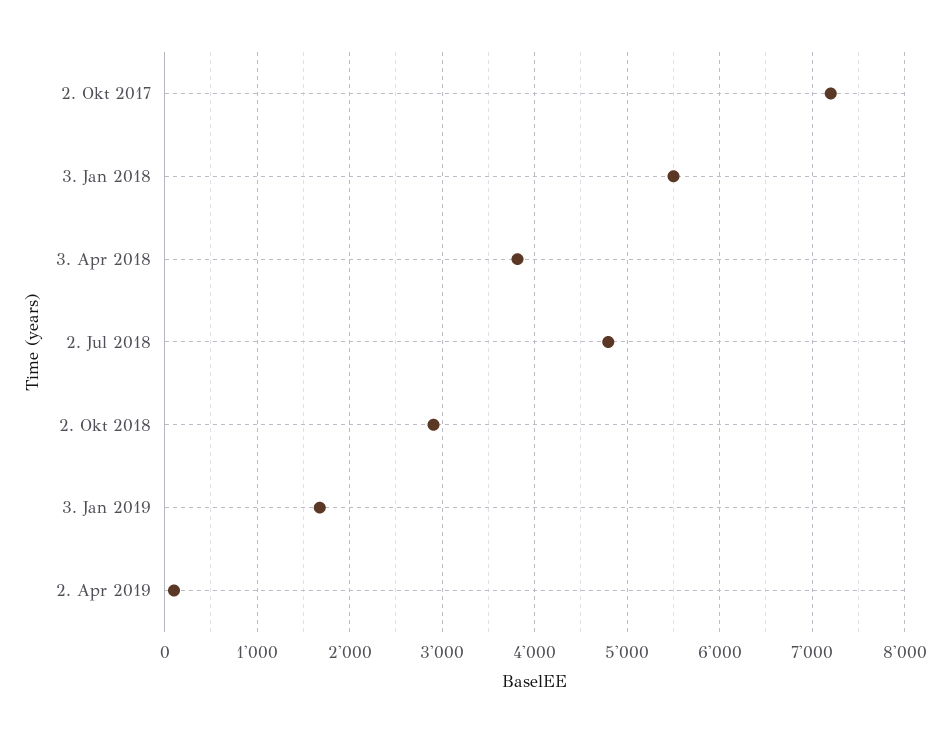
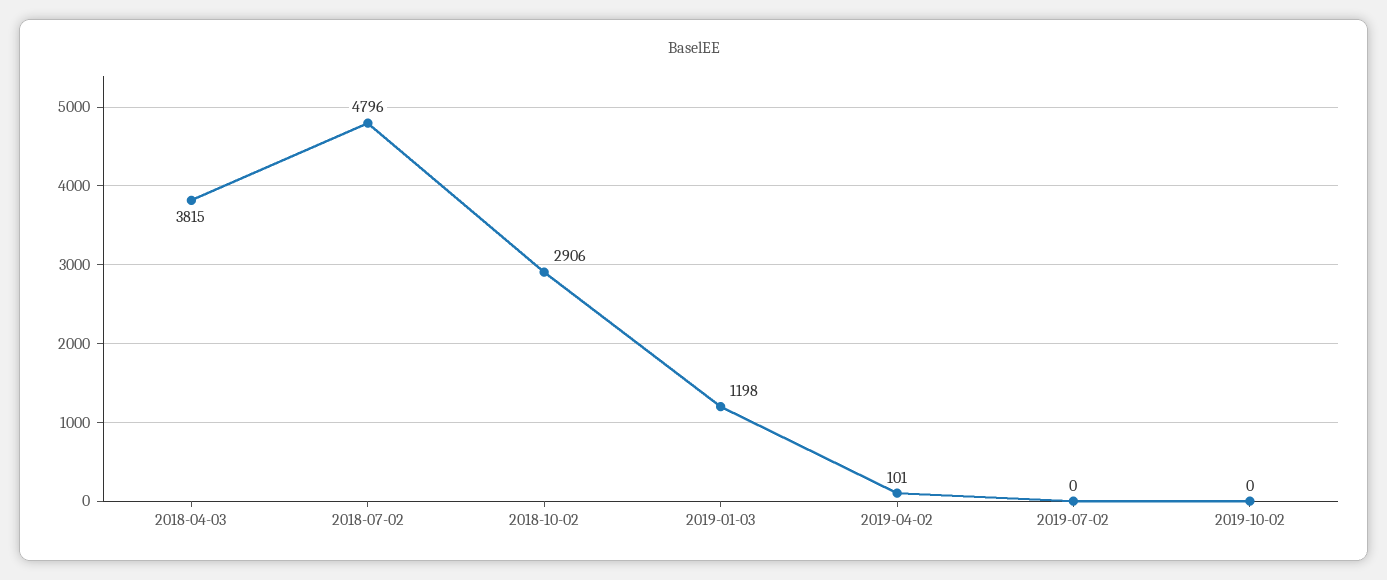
2. Okt 2017: 7200 -> none
3. Jan 2018: 5500 -> none
3. Jan 2019: 1700 -> 1198
2019-07-02: none -> 0
2019-10-02: none -> 0

